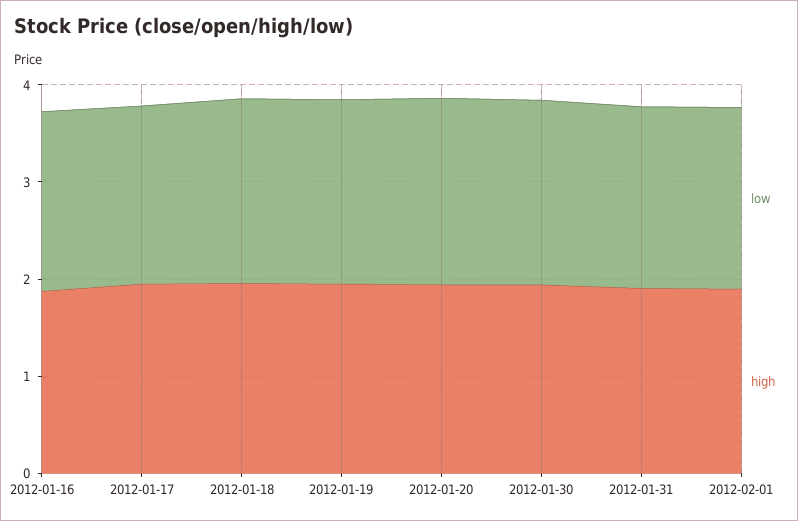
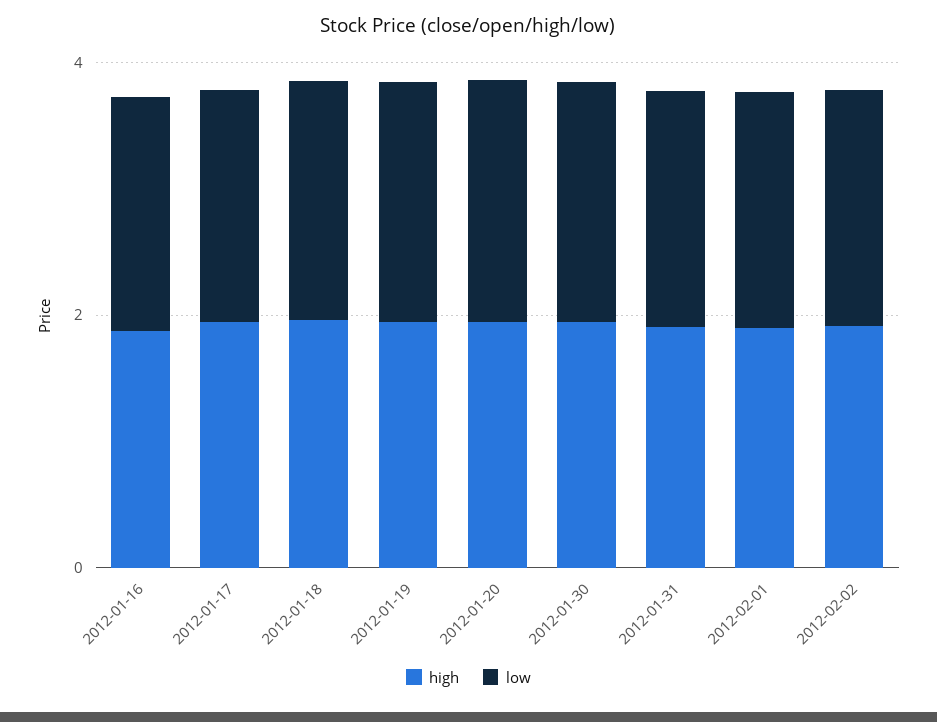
high, 2012-02-02: none -> 2
low, 2012-02-02: none -> 2

